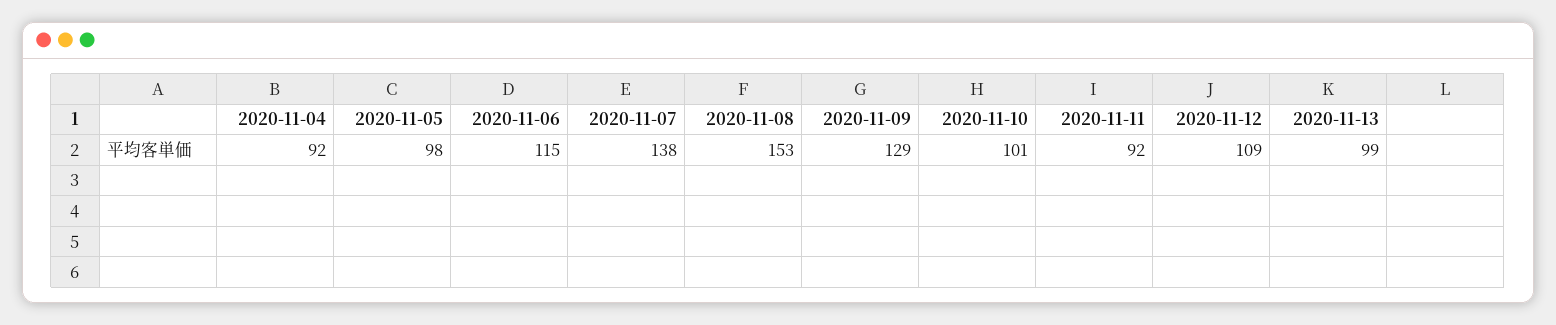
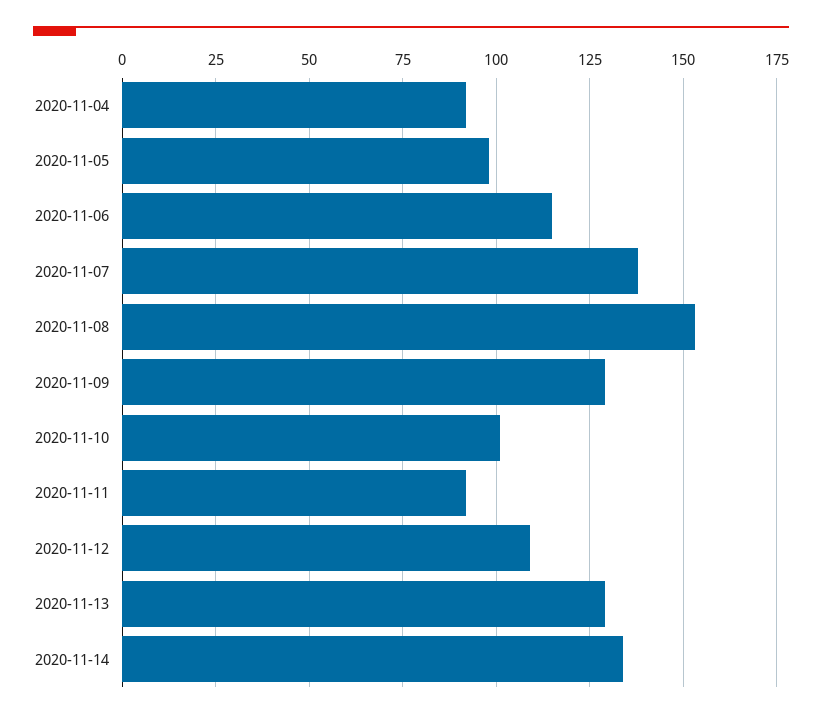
2020-11-13: 99 -> 130
2020-11-14: none -> 135

